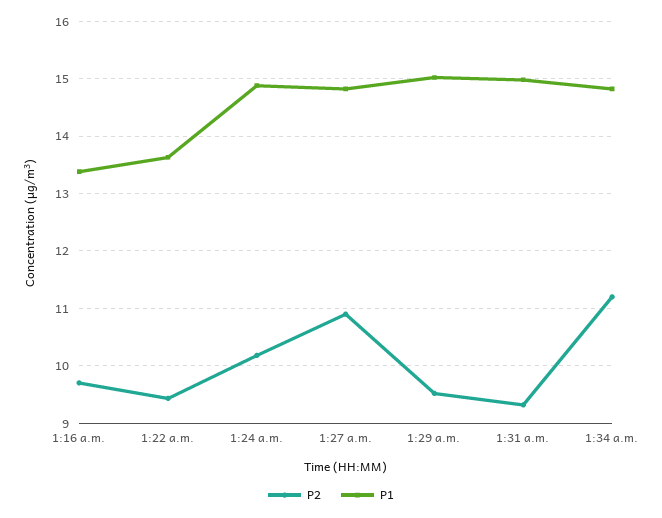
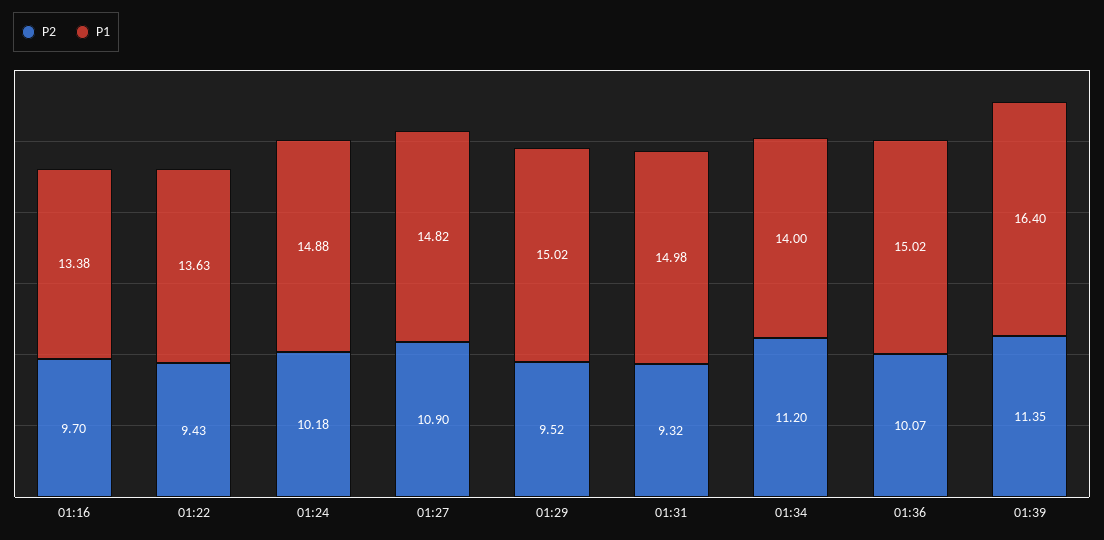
P1, 1:34 a.m.: 14.8 -> 14
P2, 01:36: none -> 10.07
P1, 01:36: none -> 15.02
P2, 01:39: none -> 11.35
P1, 01:39: none -> 16.4

